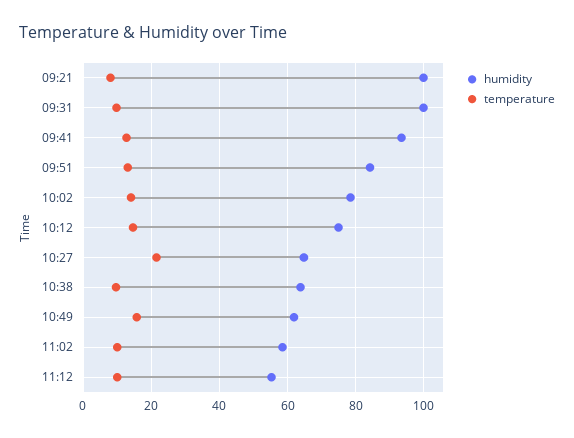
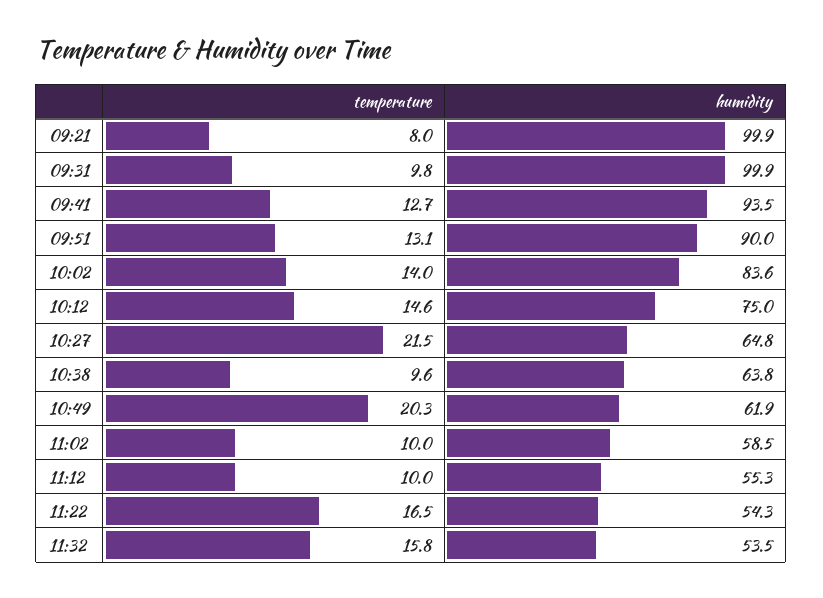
humidity, 09:51: 84 -> 90
humidity, 10:02: 78 -> 83.6
temperature, 10:49: 16 -> 20.3
temperature, 11:22: none -> 16.5
humidity, 11:22: none -> 54.3
temperature, 11:32: none -> 15.8
humidity, 11:32: none -> 53.5

